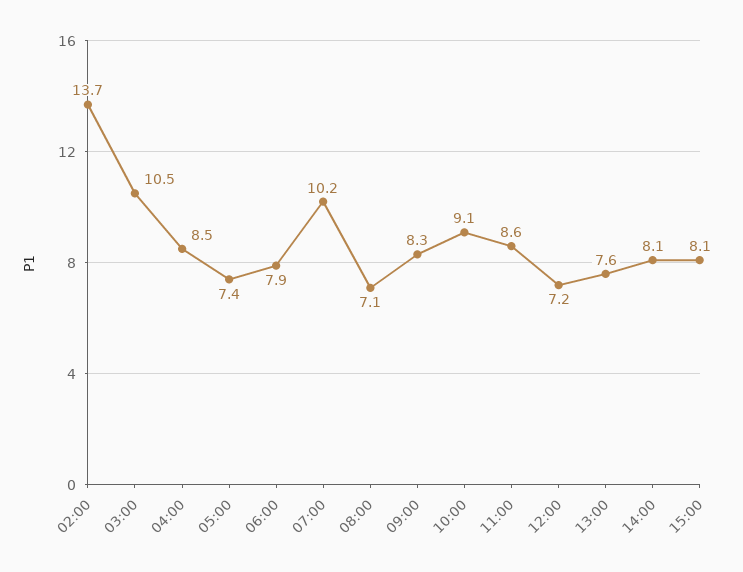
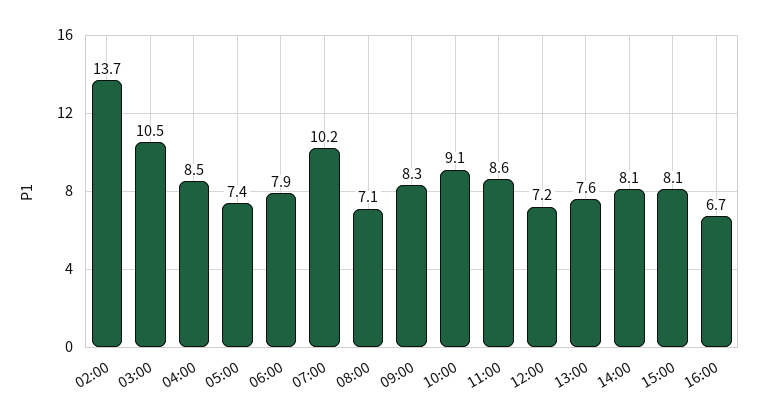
16:00: none -> 6.7

